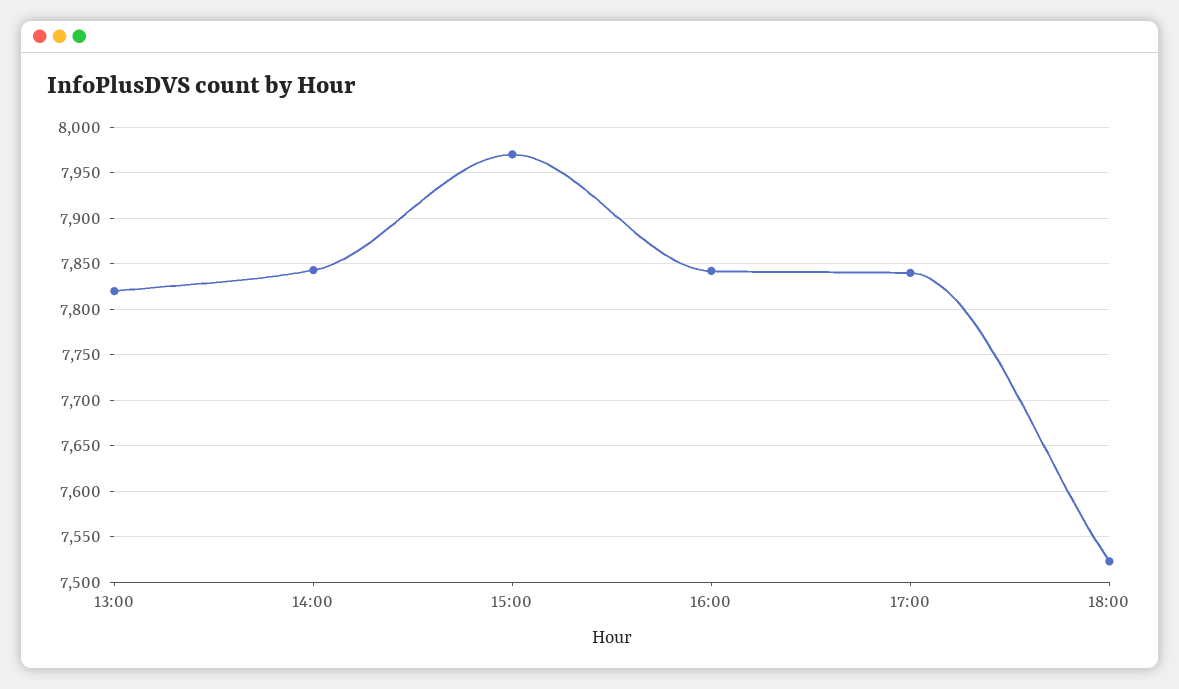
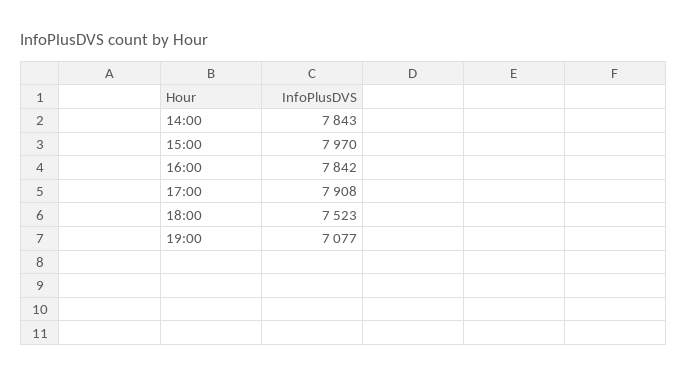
13:00: 7820 -> none
17:00: 7840 -> 7908
19:00: none -> 7077

